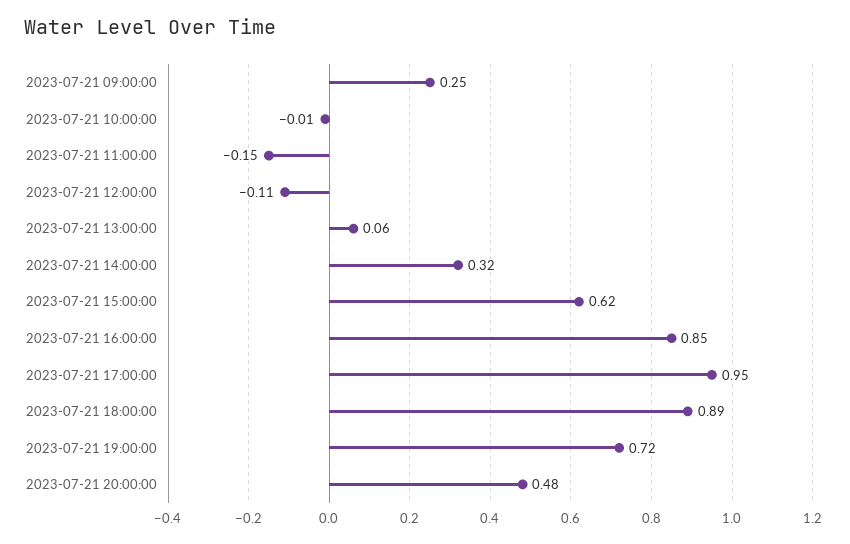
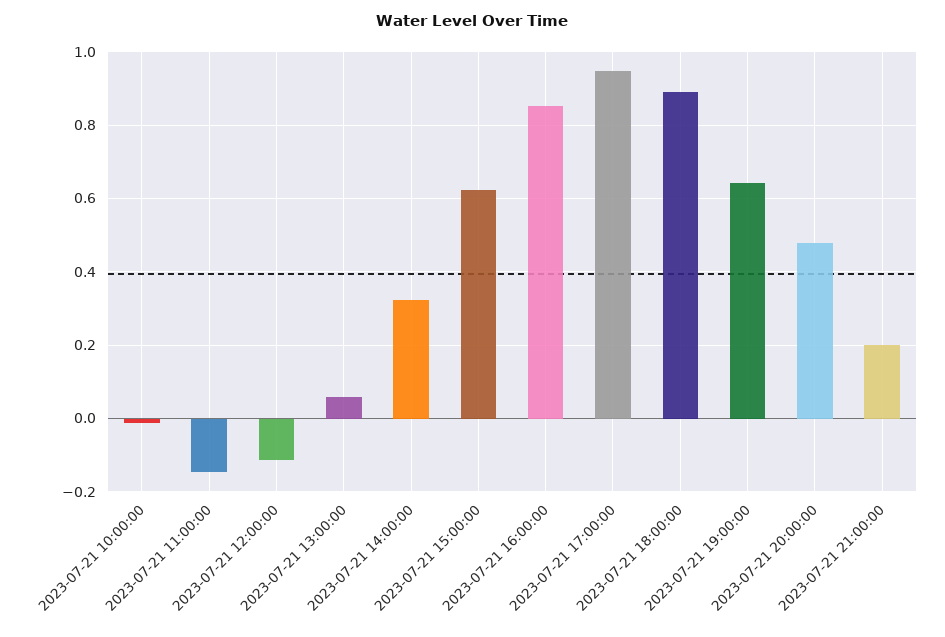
2023-07-21 09:00:00: 0.25 -> none
2023-07-21 19:00:00: 0.72 -> 0.64
2023-07-21 21:00:00: none -> 0.2

